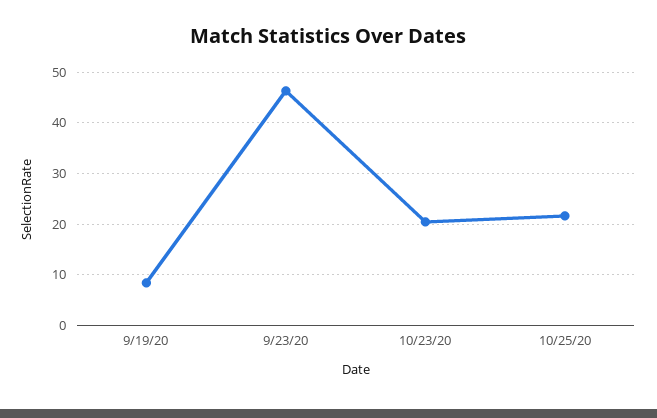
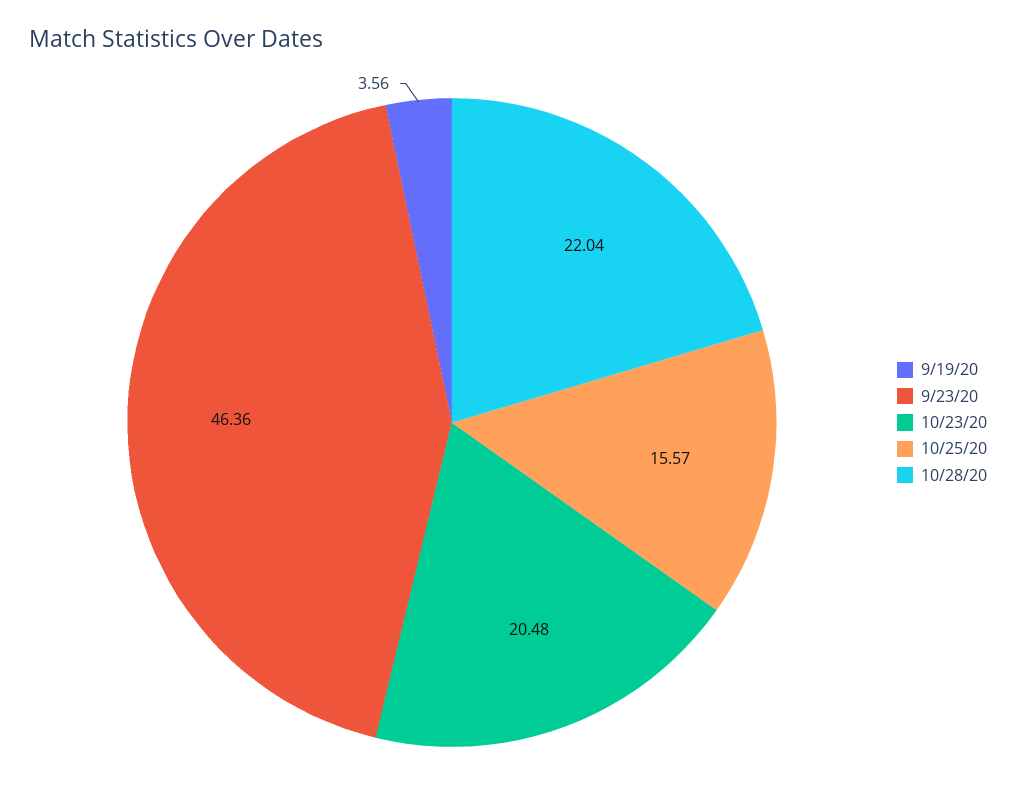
9/19/20: 8 -> 3.56
10/25/20: 22 -> 15.57
10/28/20: none -> 22.04

